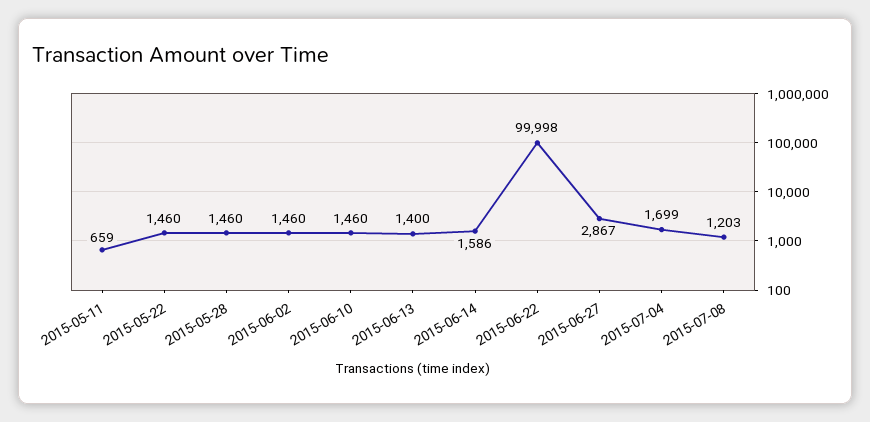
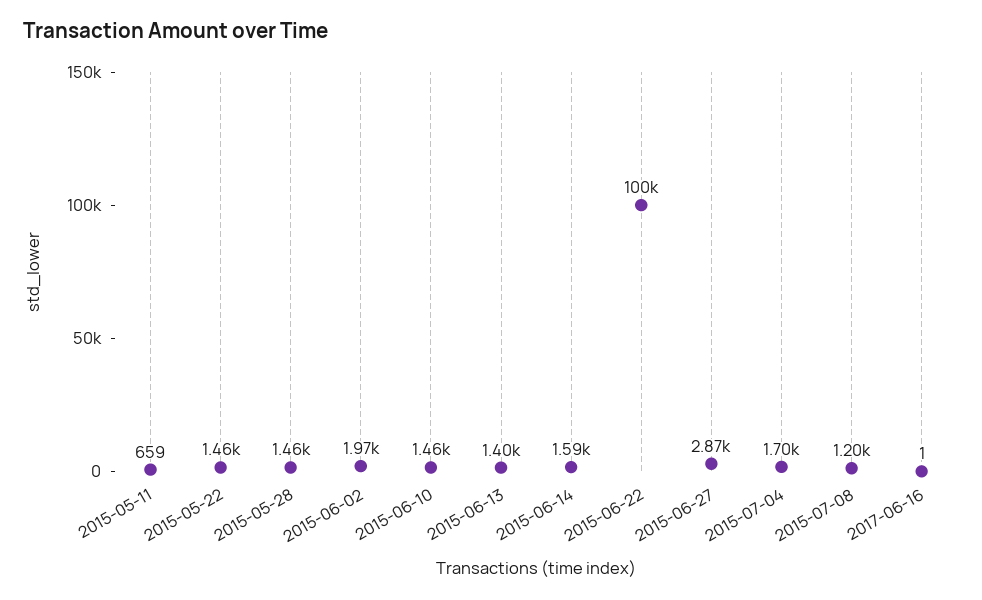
2015-06-02: 1460 -> 1970
2017-06-16: none -> 1

